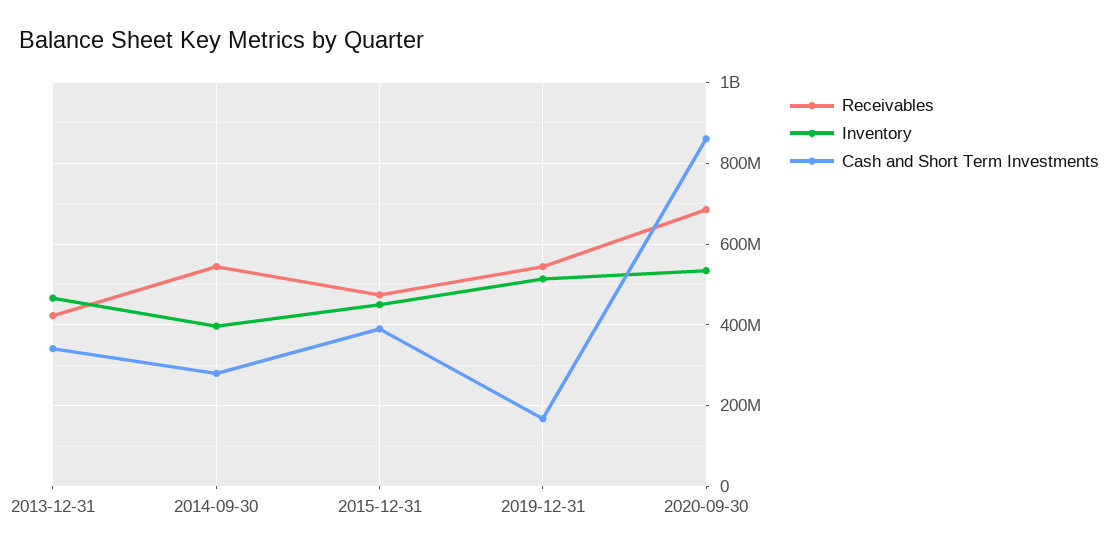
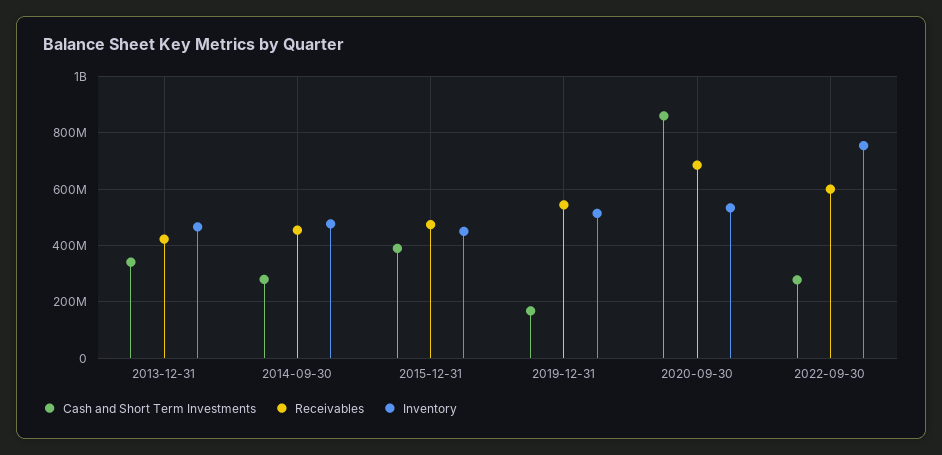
Receivables, 2014-09-30: 540000000 -> 450000000
Inventory, 2014-09-30: 400000000 -> 475000000
Cash and Short Term Investments, 2022-09-30: none -> 275000000
Receivables, 2022-09-30: none -> 600000000
Inventory, 2022-09-30: none -> 750000000

